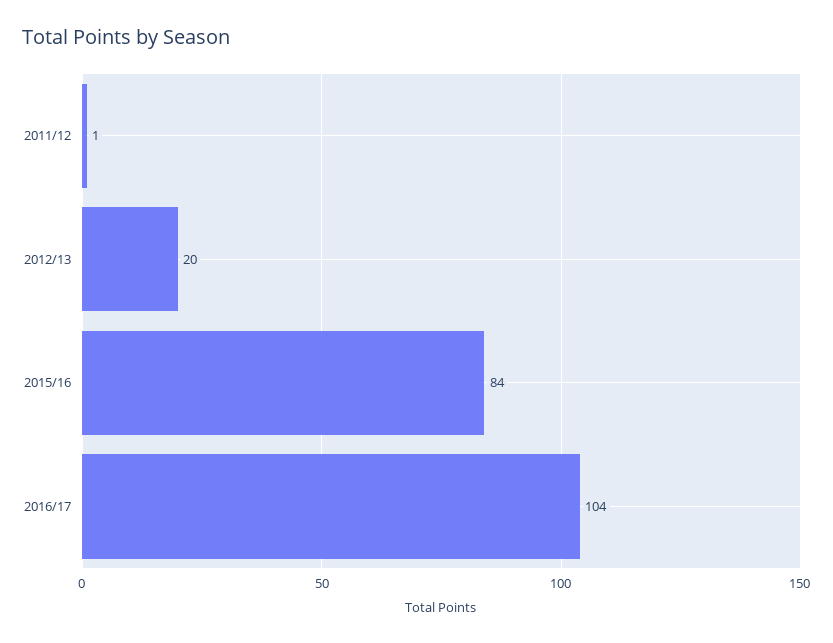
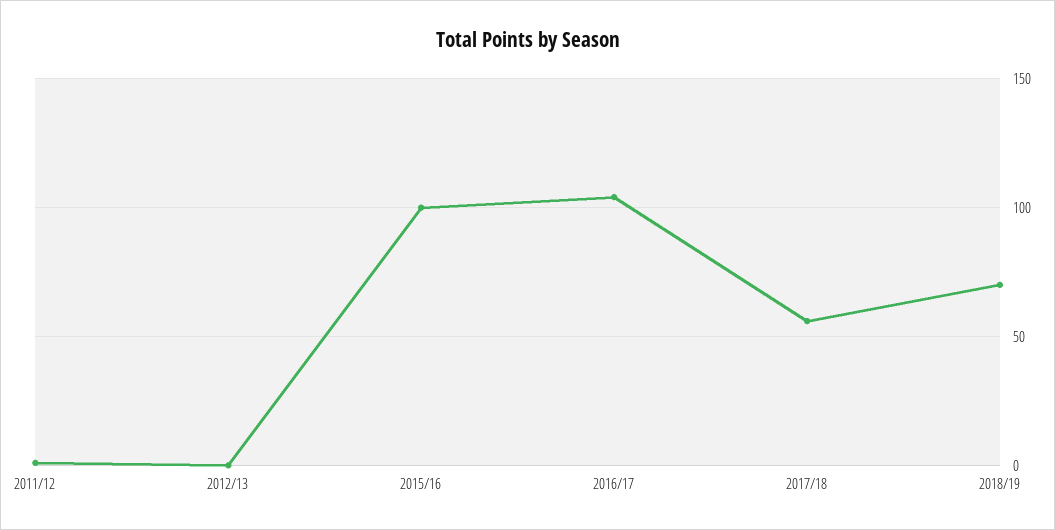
2012/13: 20 -> 0
2015/16: 84 -> 100
2017/18: none -> 55
2018/19: none -> 70

